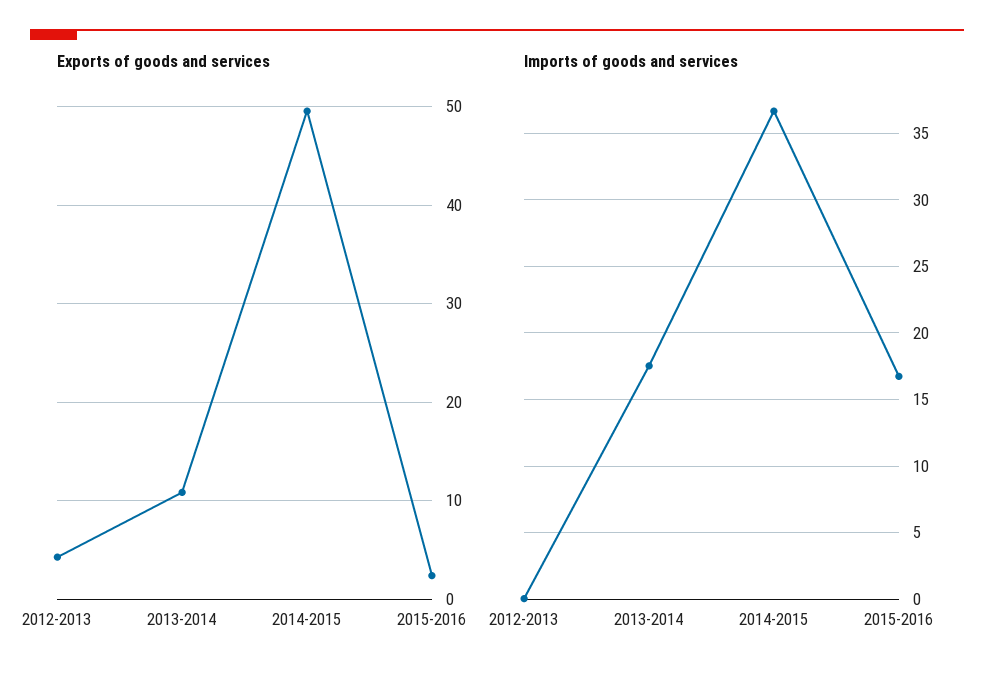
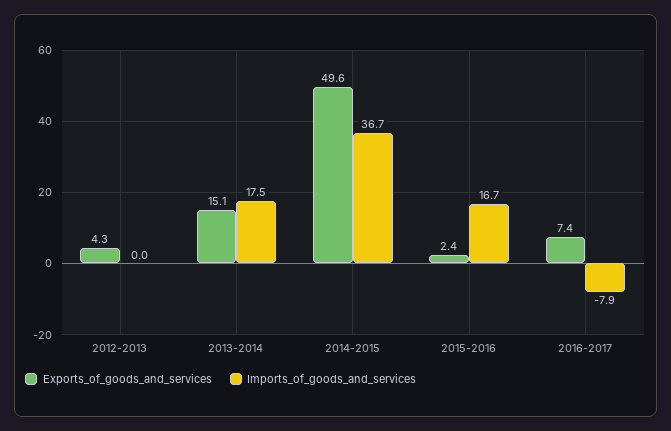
Exports of goods and services, 2013-2014: 11 -> 15.1
Exports of goods and services, 2016-2017: none -> 7.4
Imports of goods and services, 2016-2017: none -> -7.9

